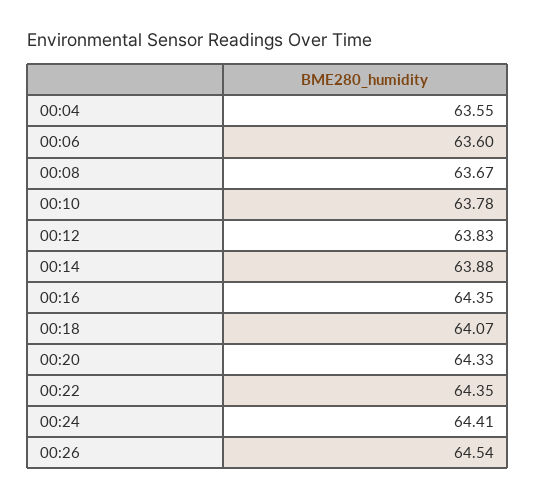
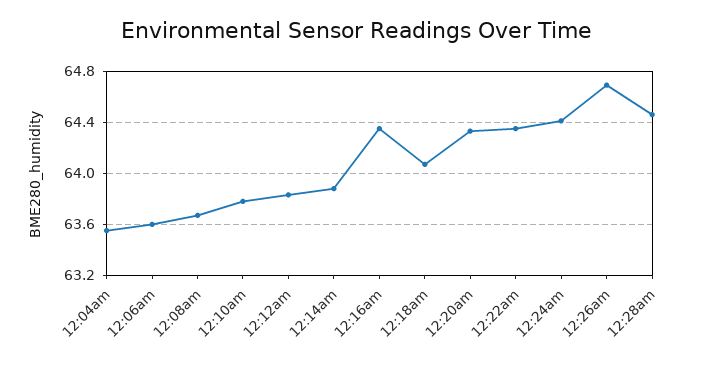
00:26: 64.54 -> 64.7
12:28am: none -> 64.45

